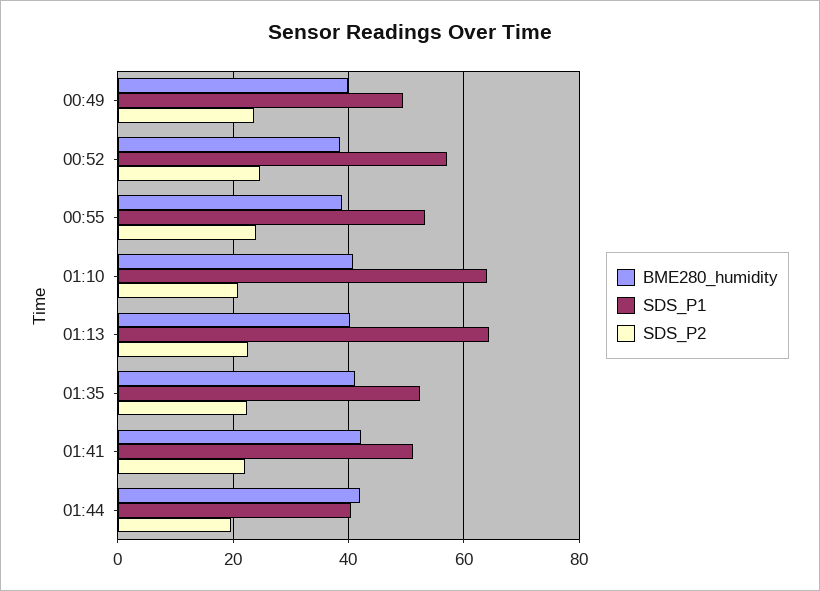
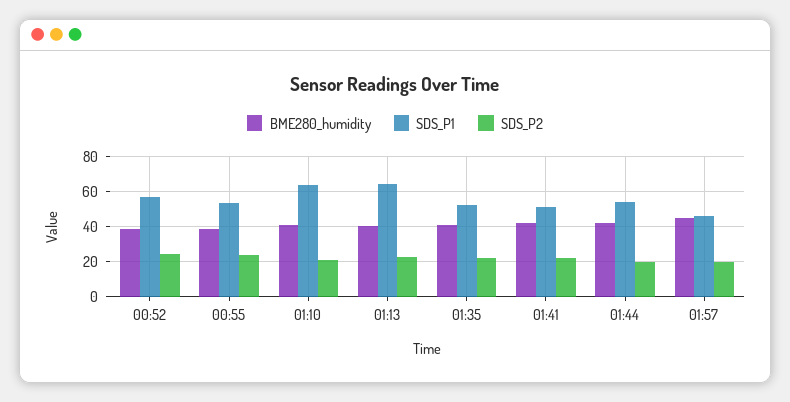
BME280_humidity, 00:49: 40 -> none
SDS_P1, 00:49: 50 -> none
SDS_P2, 00:49: 24 -> none
SDS_P1, 01:44: 40 -> 55
BME280_humidity, 01:57: none -> 45
SDS_P1, 01:57: none -> 45
SDS_P2, 01:57: none -> 20

